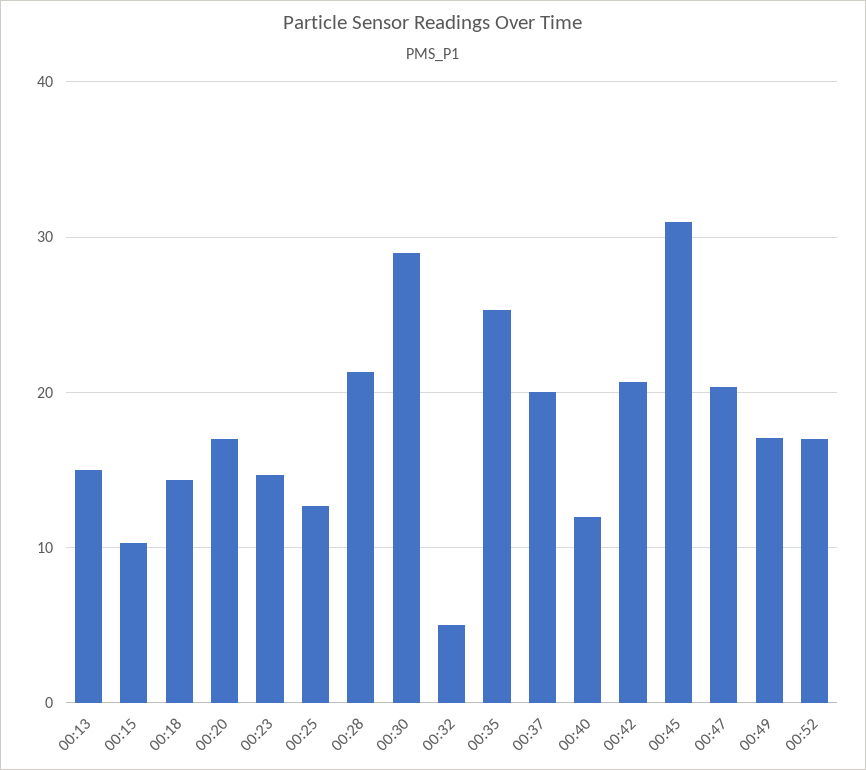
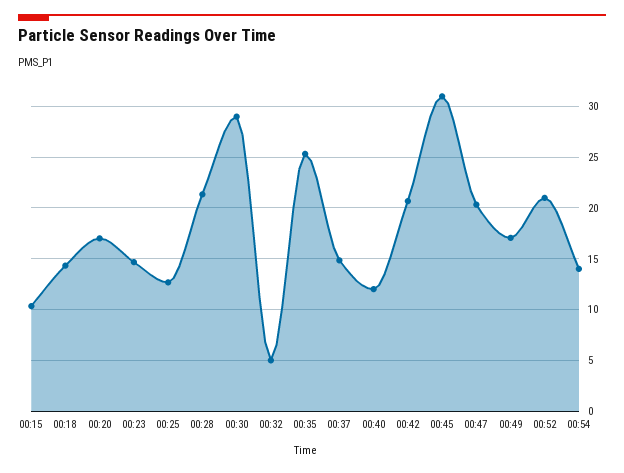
00:13: 15 -> none
00:37: 20 -> 15
00:52: 17 -> 21
00:54: none -> 14

